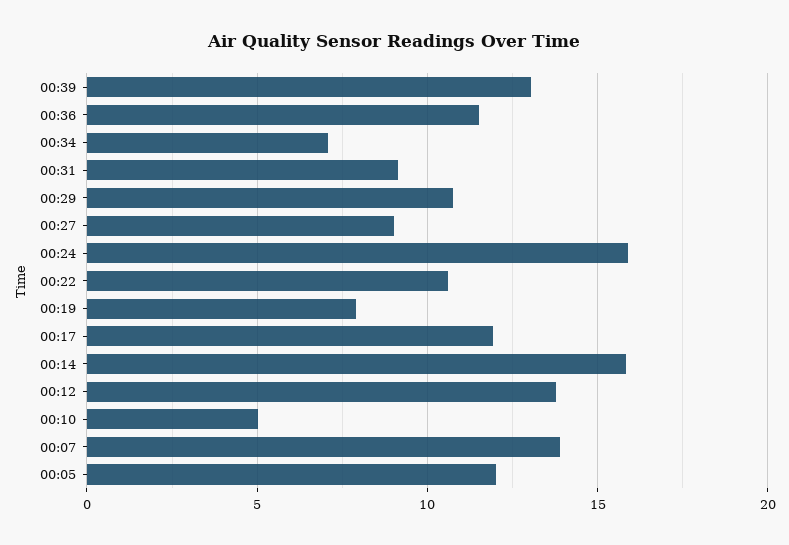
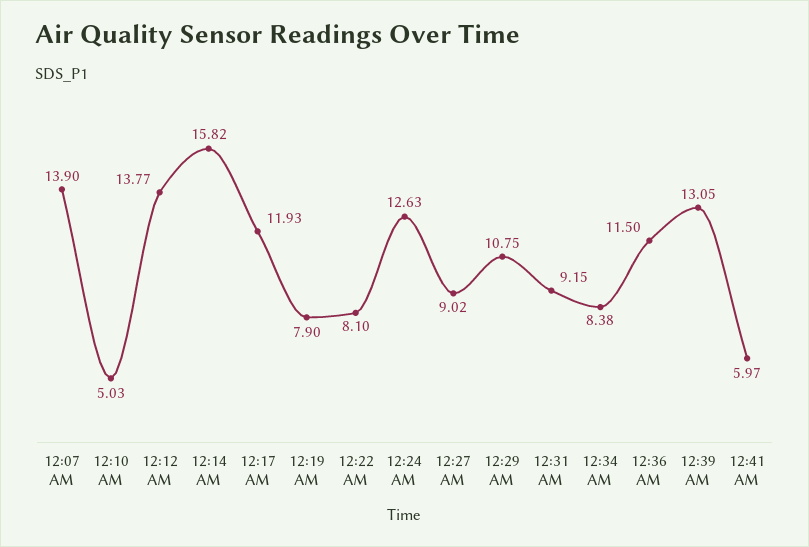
00:34: 7 -> 8.38
00:24: 16 -> 12.63
00:22: 10.5 -> 8.1
00:05: 12 -> none
12:41 AM: none -> 5.97

